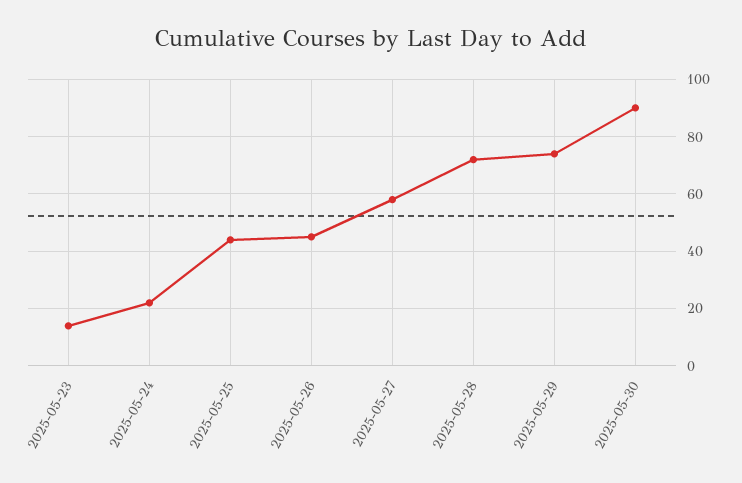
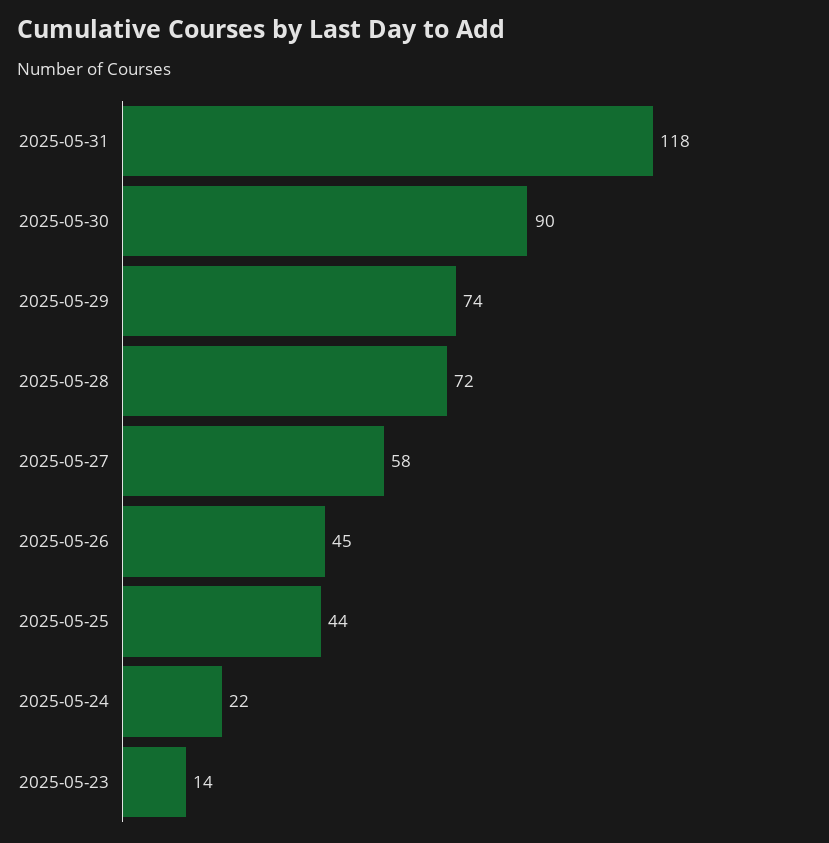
2025-05-31: none -> 118

